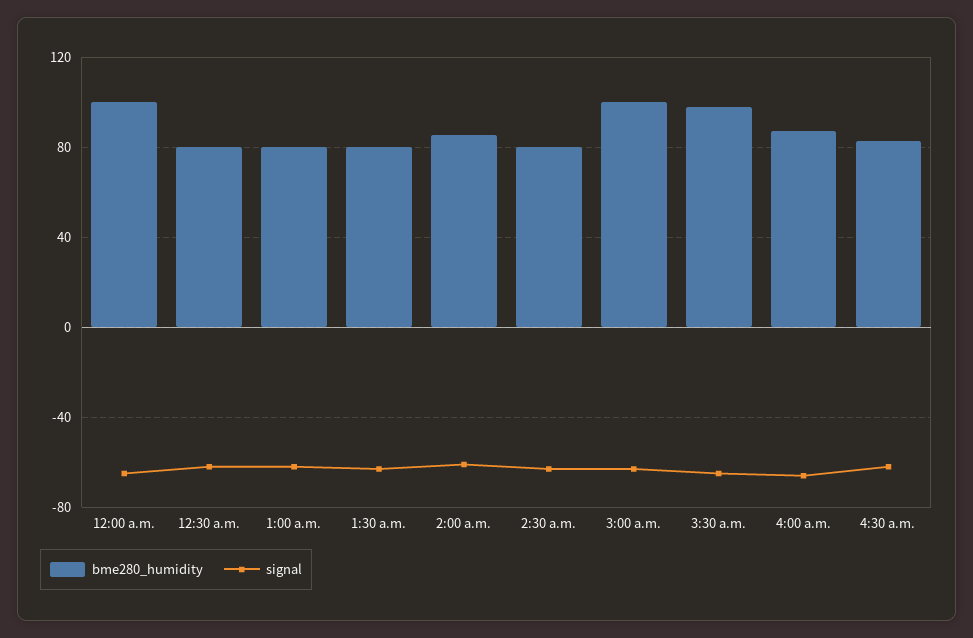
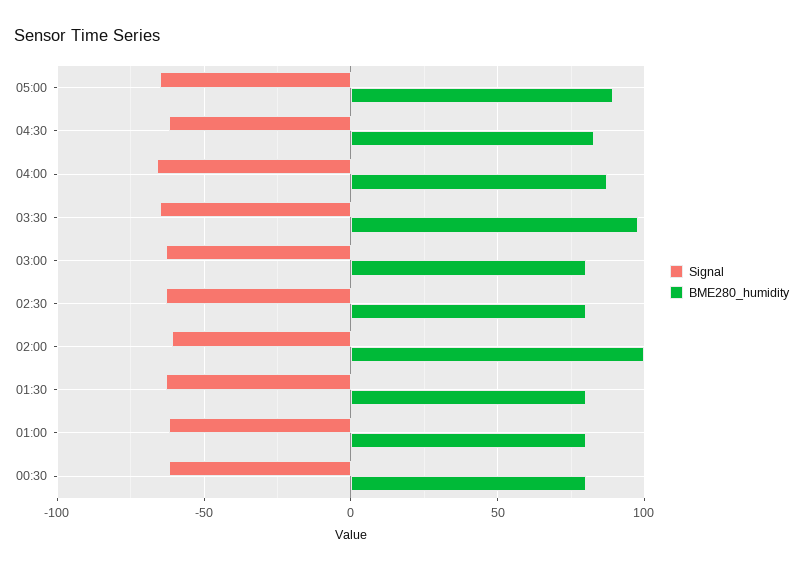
bme280_humidity, 12:00 a.m.: 100 -> none
signal, 12:00 a.m.: -65 -> none
bme280_humidity, 2:00 a.m.: 85 -> 100
bme280_humidity, 3:00 a.m.: 100 -> 80
signal, 05:00: none -> -65
bme280_humidity, 05:00: none -> 90

